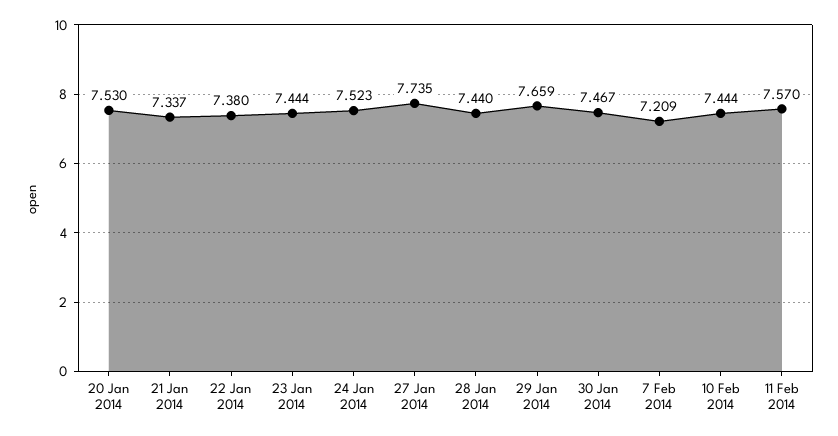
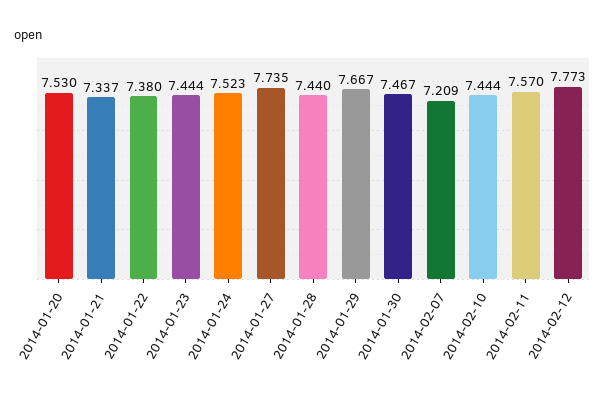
29 Jan 2014: 7.659 -> 7.667
2014-02-12: none -> 7.773

